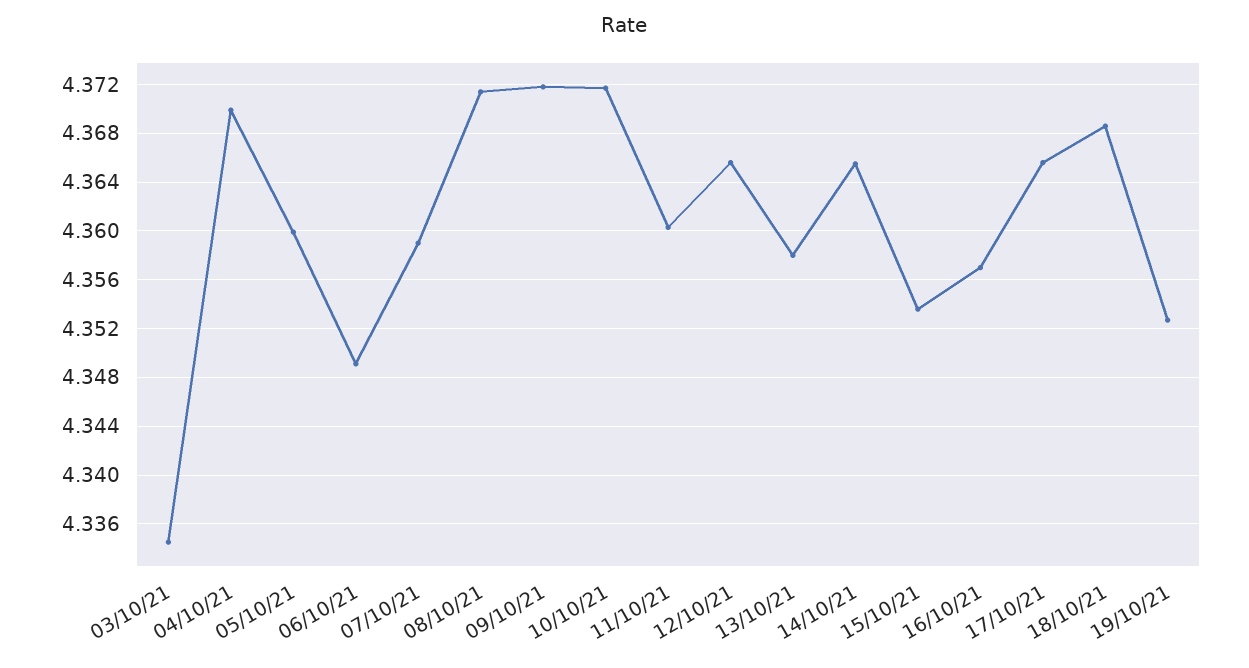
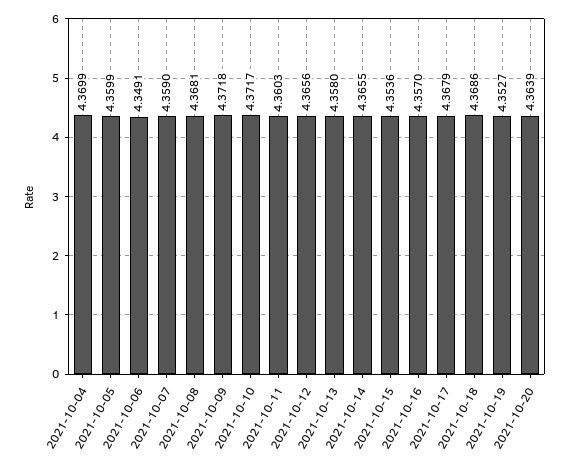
03/10/21: 4.3345 -> none
08/10/21: 4.3715 -> 4.3681
17/10/21: 4.3655 -> 4.3679
2021-10-20: none -> 4.3639

